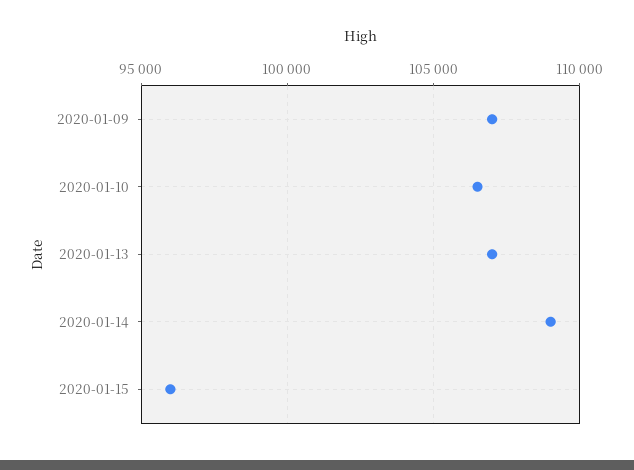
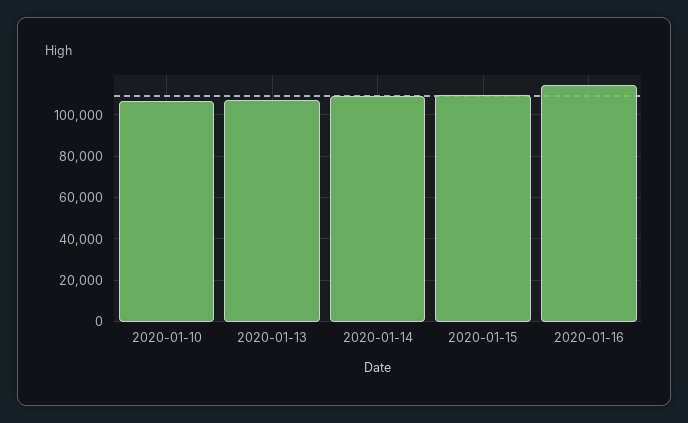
2020-01-09: 107000 -> none
2020-01-15: 96000 -> 110000
2020-01-16: none -> 115000

